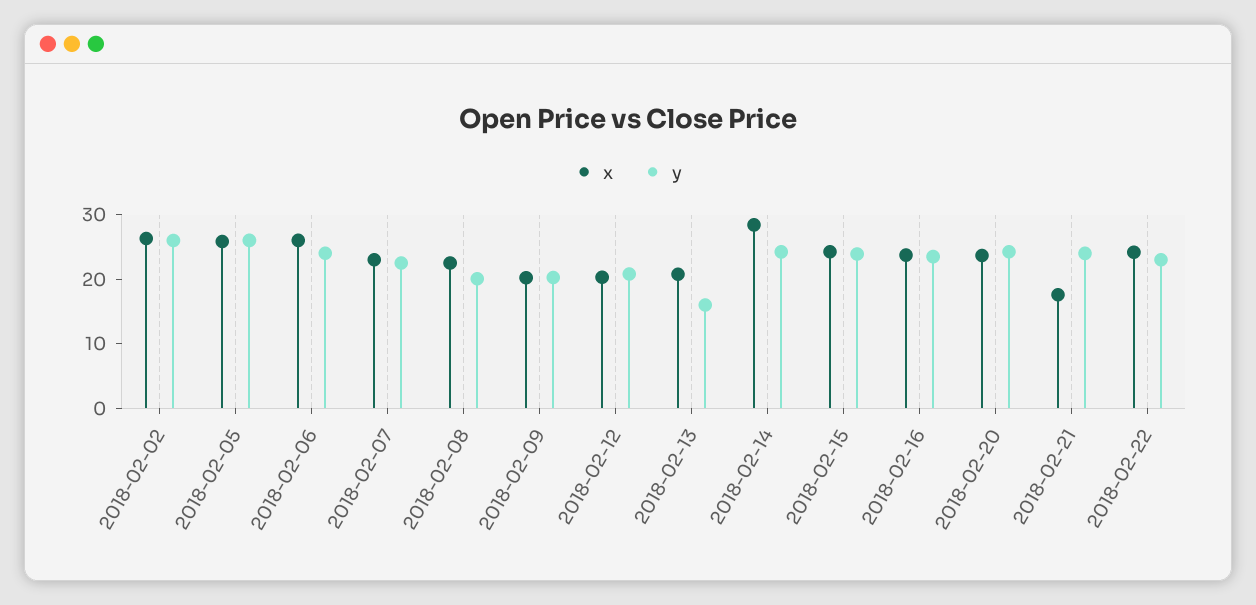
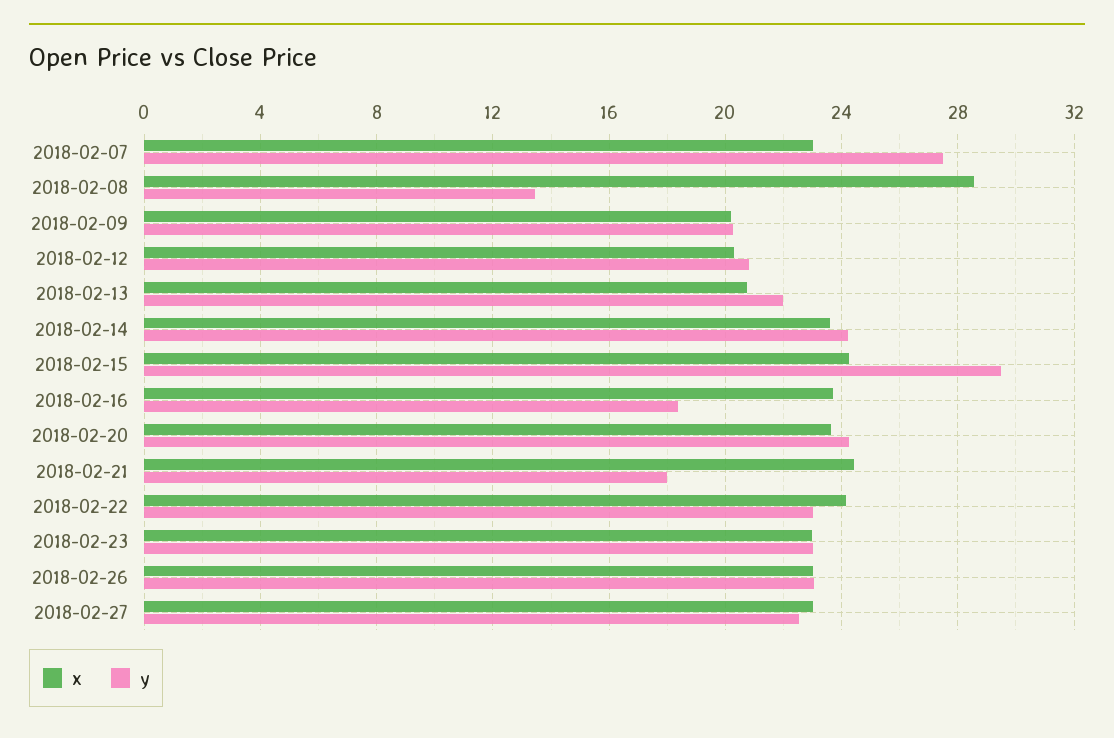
x, 2018-02-02: 26 -> none
y, 2018-02-02: 26 -> none
x, 2018-02-05: 26 -> none
y, 2018-02-05: 26 -> none
x, 2018-02-06: 26 -> none
y, 2018-02-06: 24 -> none
y, 2018-02-07: 22 -> 27.5
x, 2018-02-08: 22 -> 28.5
y, 2018-02-08: 20 -> 13.5
y, 2018-02-13: 16 -> 22
x, 2018-02-14: 28 -> 23.5
y, 2018-02-15: 24 -> 29.5
y, 2018-02-16: 24 -> 18.5
x, 2018-02-21: 18 -> 24.5
y, 2018-02-21: 24 -> 18
x, 2018-02-23: none -> 23
y, 2018-02-23: none -> 23
x, 2018-02-26: none -> 23
y, 2018-02-26: none -> 23
x, 2018-02-27: none -> 23
y, 2018-02-27: none -> 22.5

